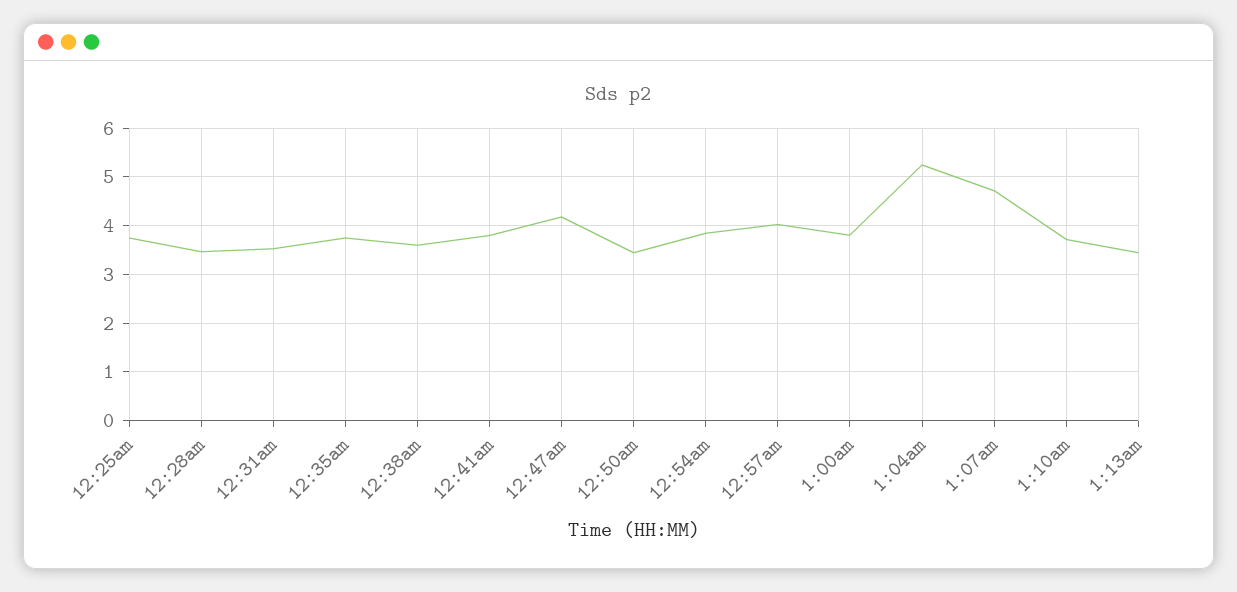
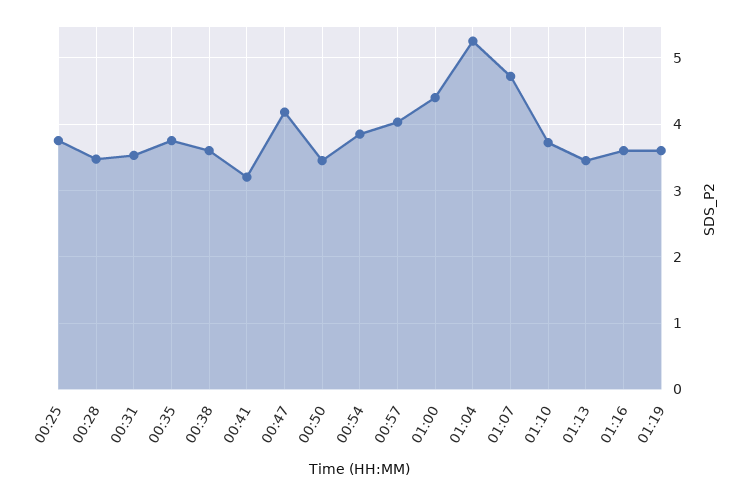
12:41am: 3.8 -> 3.2
1:00am: 3.8 -> 4.4
01:16: none -> 3.6
01:19: none -> 3.6

